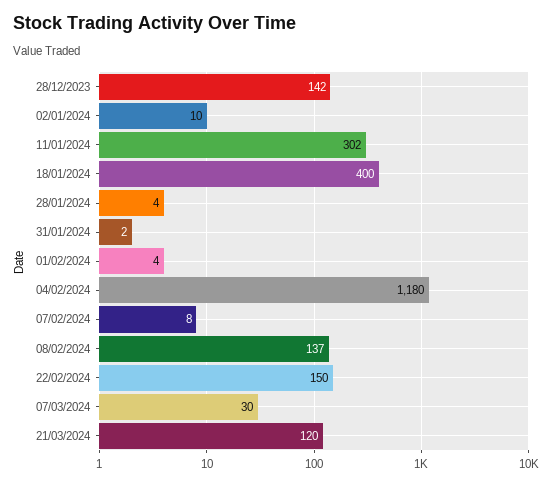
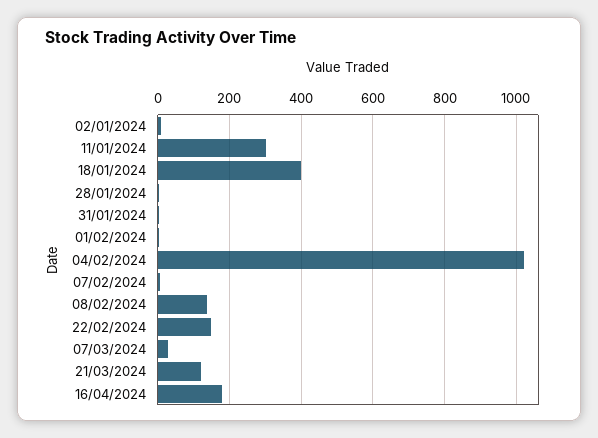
28/12/2023: 142 -> none
04/02/2024: 1180 -> 1020
16/04/2024: none -> 180

